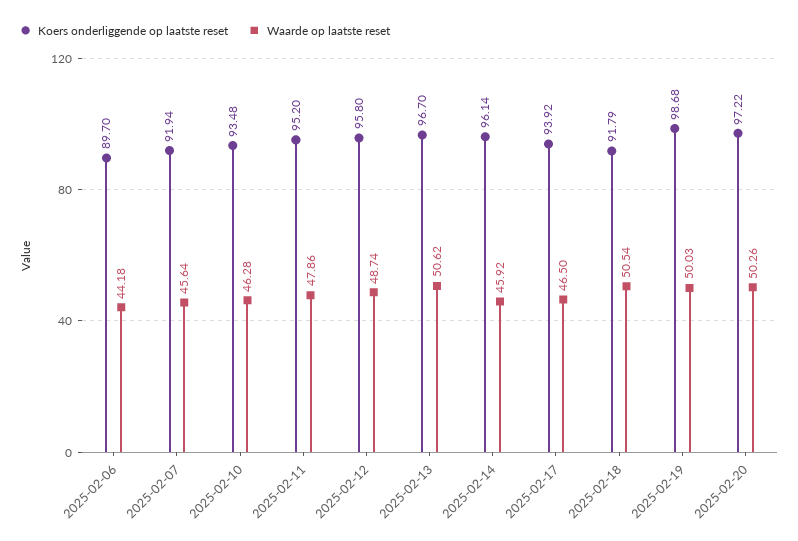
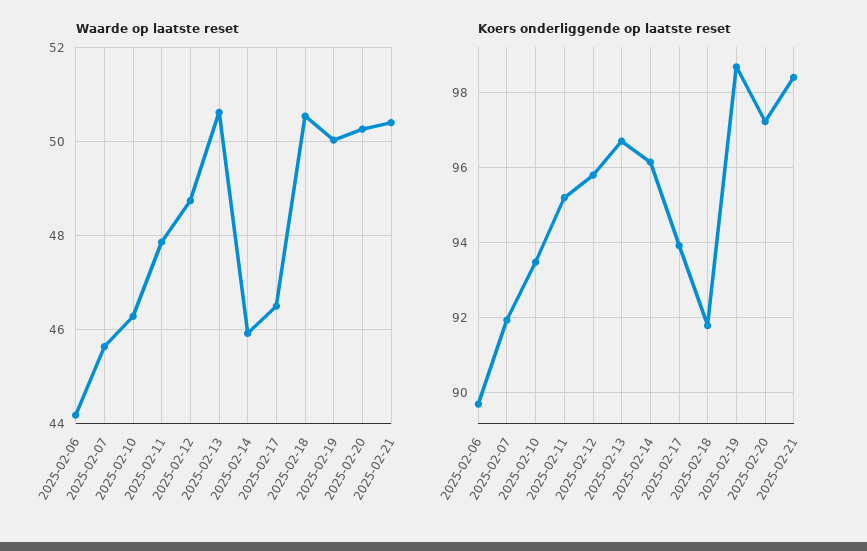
Waarde op laatste reset, 2025-02-21: none -> 50.4
Koers onderliggende op laatste reset, 2025-02-21: none -> 98.4

